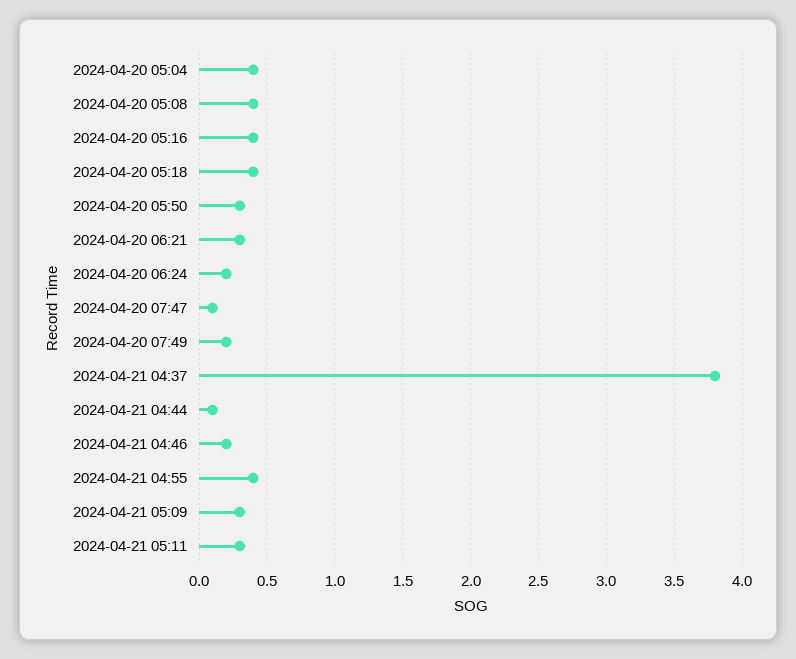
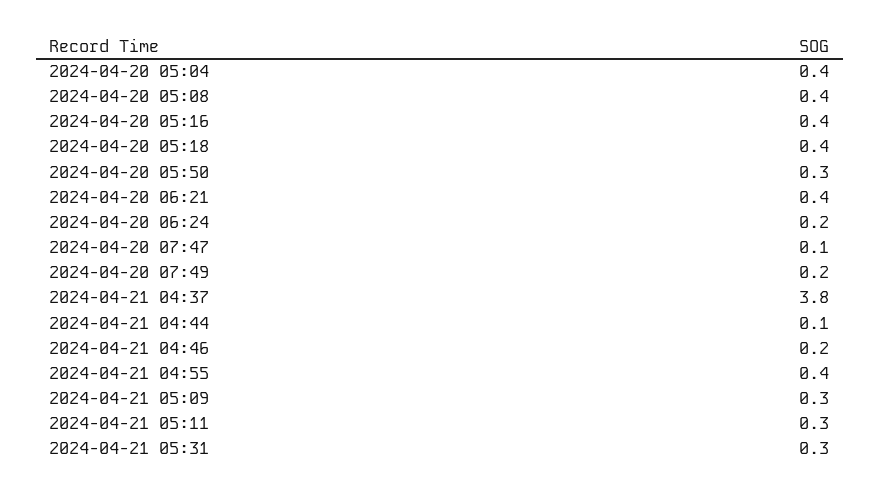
2024-04-20 06:21: 0.3 -> 0.4
2024-04-21 05:31: none -> 0.3

